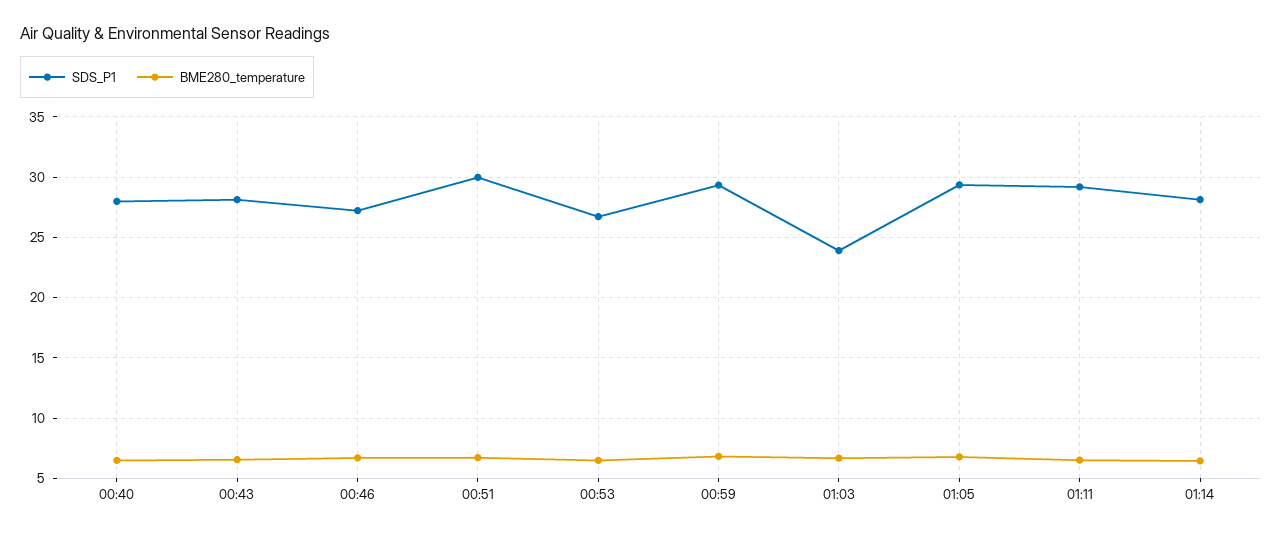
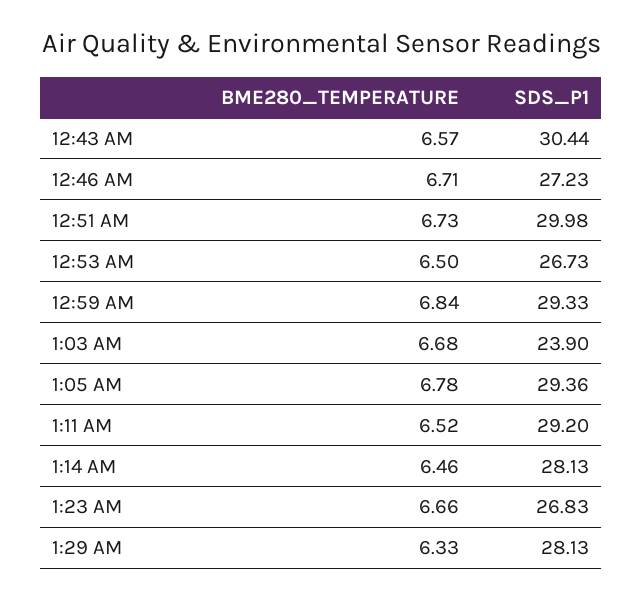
SDS_P1, 00:40: 28 -> none
BME280_temperature, 00:40: 6.5 -> none
SDS_P1, 00:43: 28 -> 30.44
BME280_temperature, 1:23 AM: none -> 6.66
SDS_P1, 1:23 AM: none -> 26.83
BME280_temperature, 1:29 AM: none -> 6.33
SDS_P1, 1:29 AM: none -> 28.13

